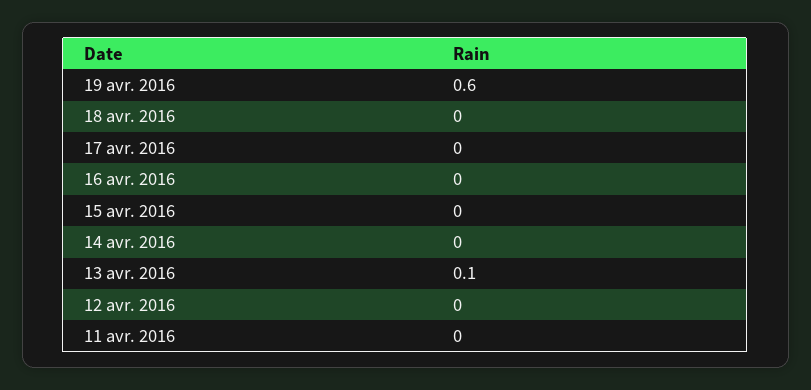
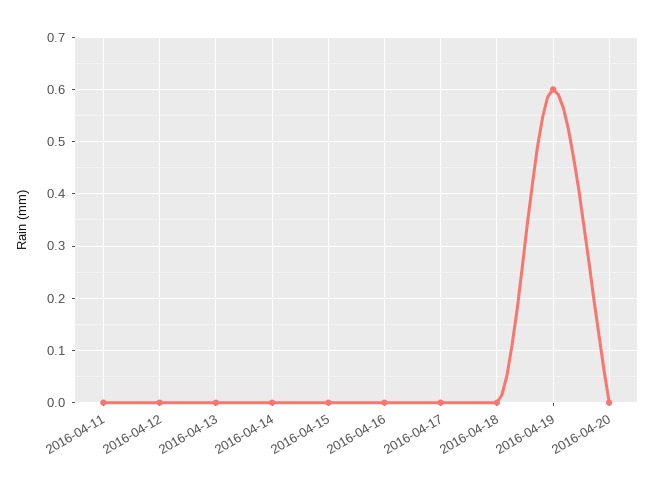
13 avr. 2016: 0.1 -> 0
2016-04-20: none -> 0

